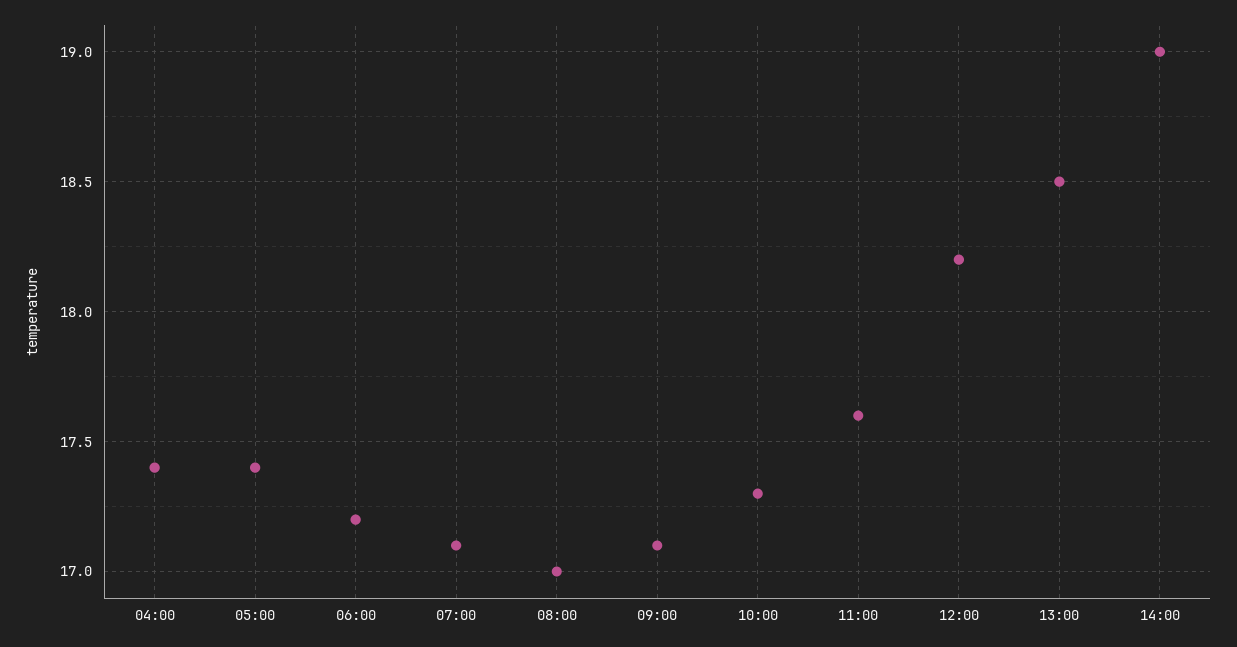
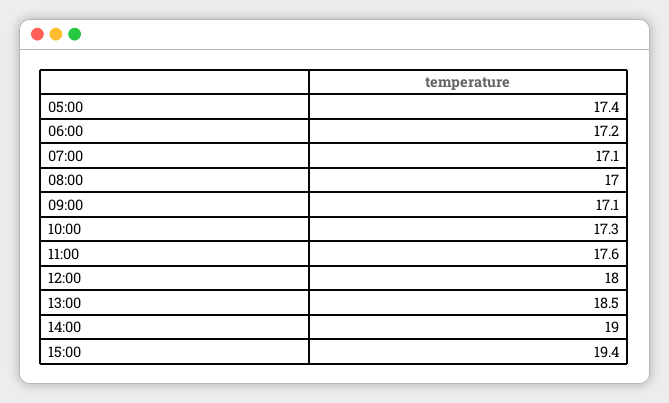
04:00: 17.4 -> none
12:00: 18.2 -> 18
15:00: none -> 19.4

